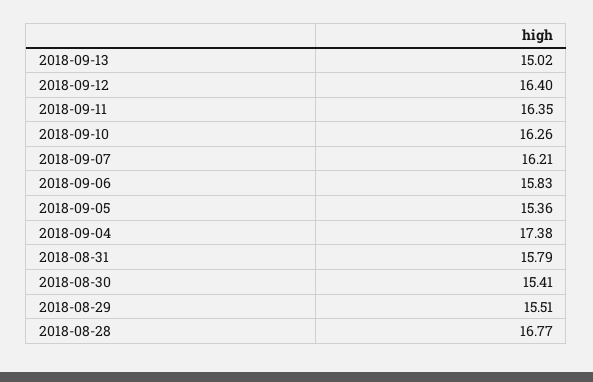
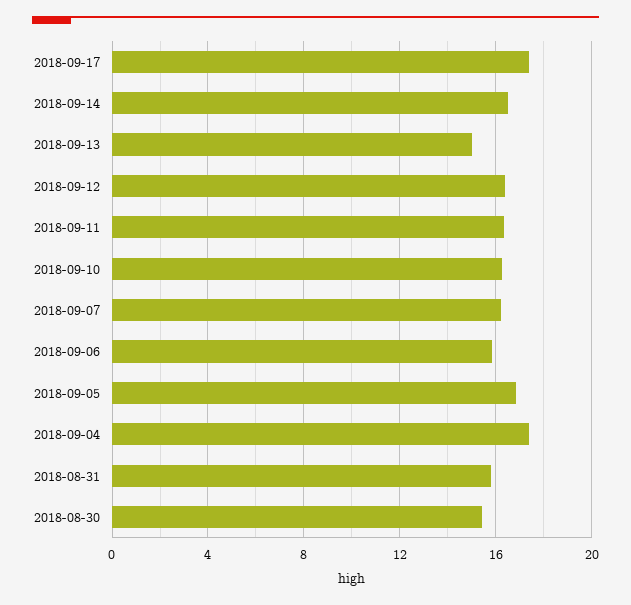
2018-09-05: 15.36 -> 17
2018-08-29: 15.51 -> none
2018-08-28: 16.77 -> none
2018-09-17: none -> 17.5
2018-09-14: none -> 16.5

